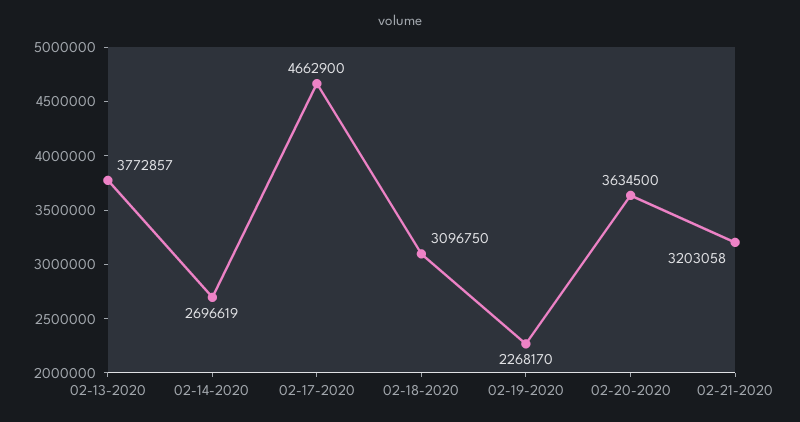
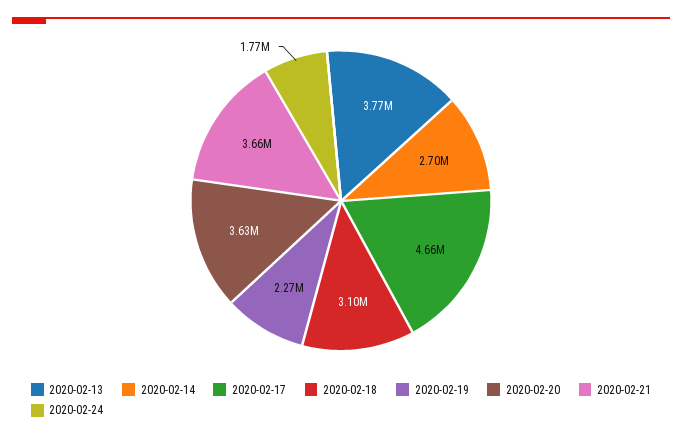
02-21-2020: 3203058 -> 3660000
2020-02-24: none -> 1770000

